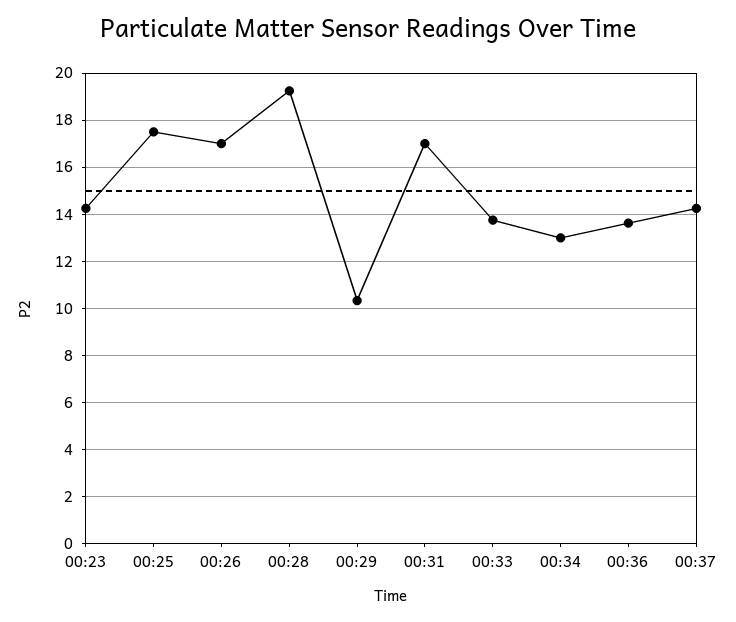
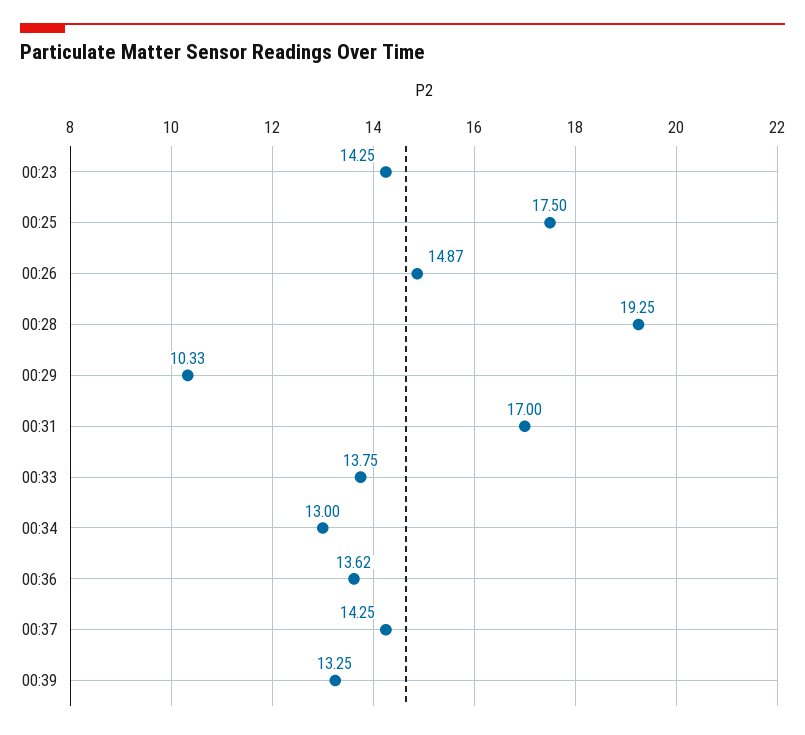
00:26: 17 -> 14.87
00:39: none -> 13.25

